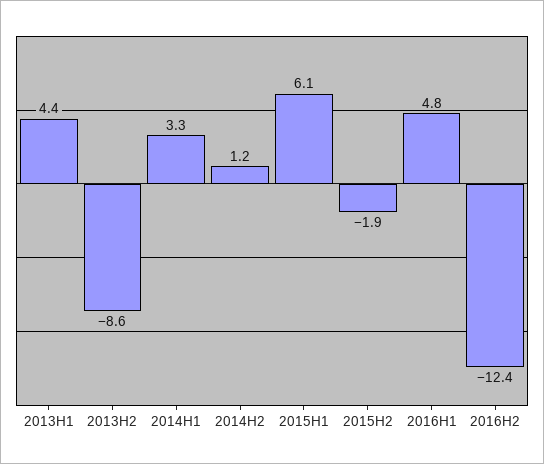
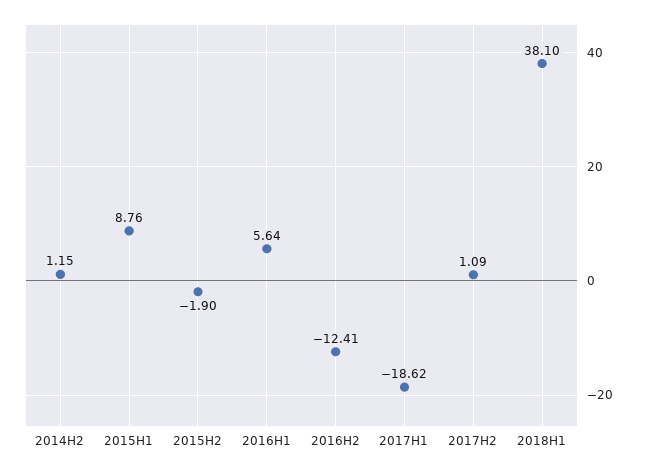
2013H1: 4.4 -> none
2013H2: -8.6 -> none
2014H1: 3.3 -> none
2015H1: 6.1 -> 8.76
2016H1: 4.8 -> 5.64
2017H1: none -> -18.62
2017H2: none -> 1.09
2018H1: none -> 38.1

